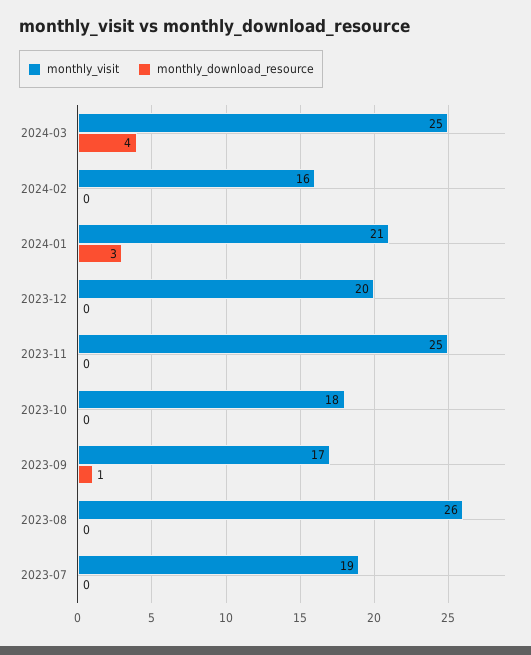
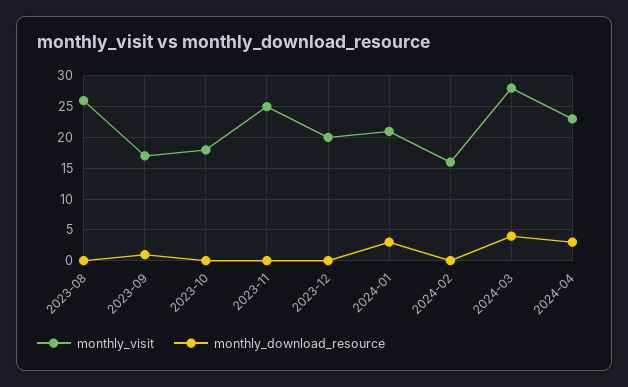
monthly_visit, 2024-03: 25 -> 28
monthly_visit, 2023-07: 19 -> none
monthly_download_resource, 2023-07: 0 -> none
monthly_visit, 2024-04: none -> 23
monthly_download_resource, 2024-04: none -> 3

